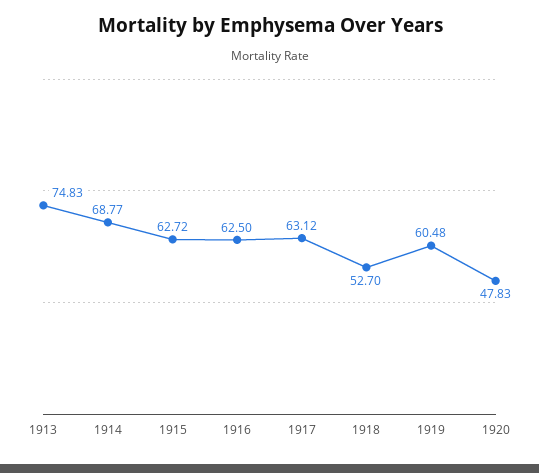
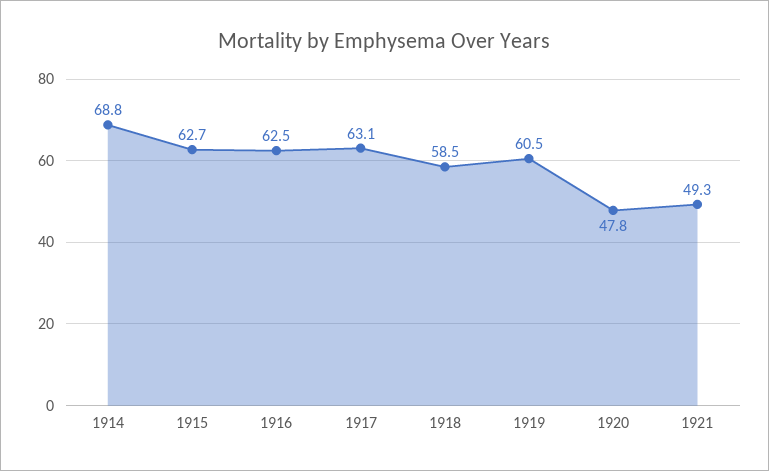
1913: 74.83 -> none
1918: 52.7 -> 58.5
1921: none -> 49.3

